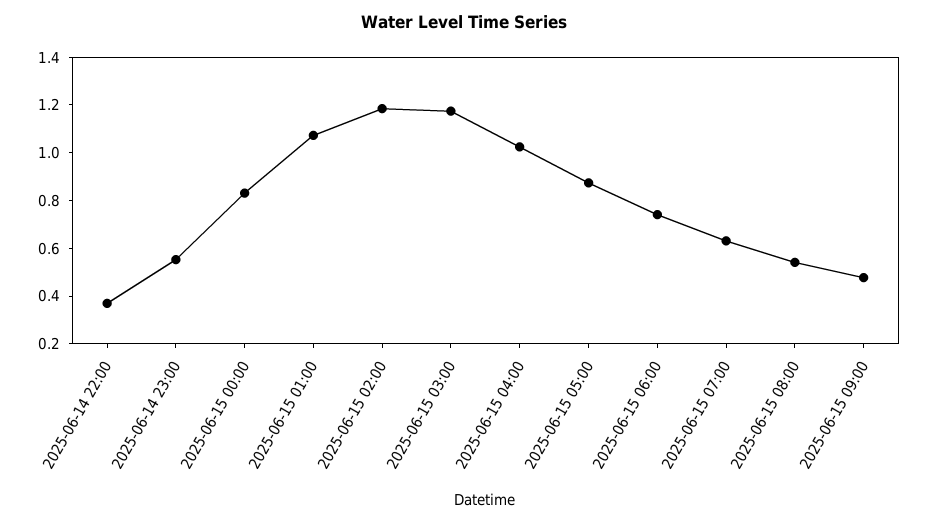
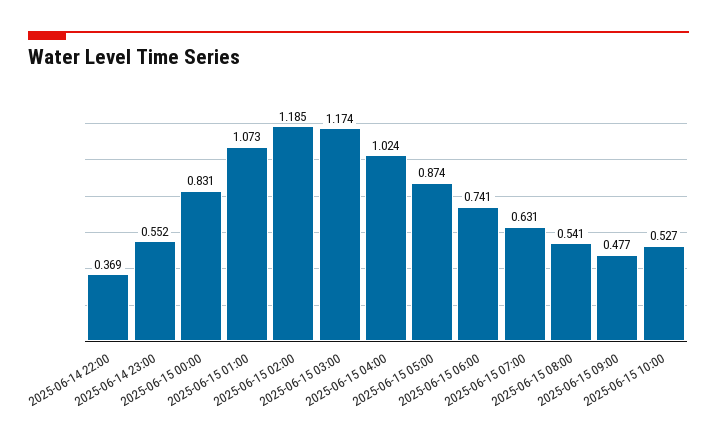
2025-06-15 10:00: none -> 0.527

